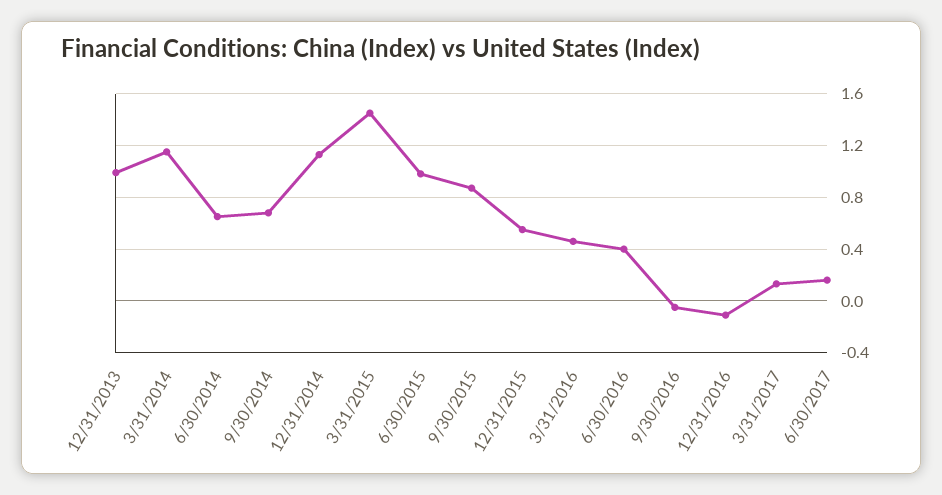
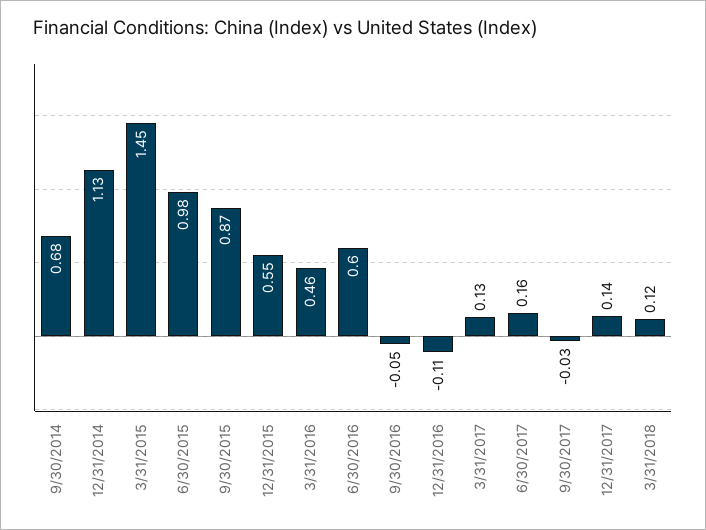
12/31/2013: 1 -> none
3/31/2014: 1.15 -> none
6/30/2014: 0.65 -> none
6/30/2016: 0.4 -> 0.6
9/30/2017: none -> -0.03
12/31/2017: none -> 0.14
3/31/2018: none -> 0.12

